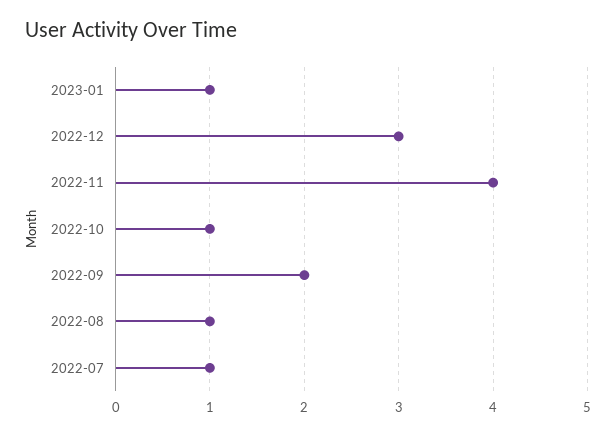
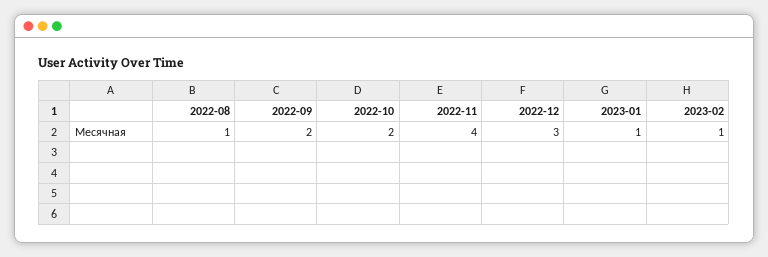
2022-10: 1 -> 2
2022-07: 1 -> none
2023-02: none -> 1

